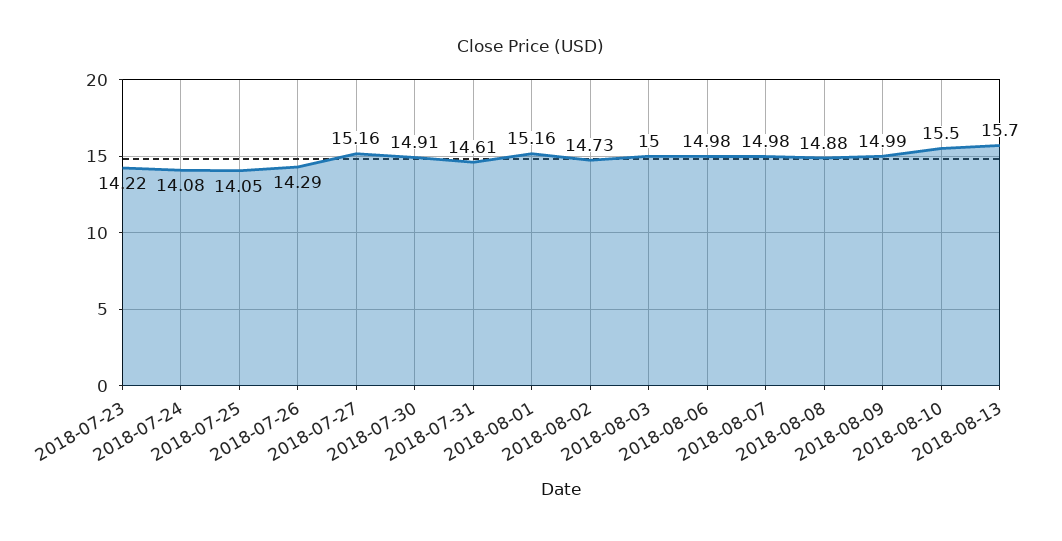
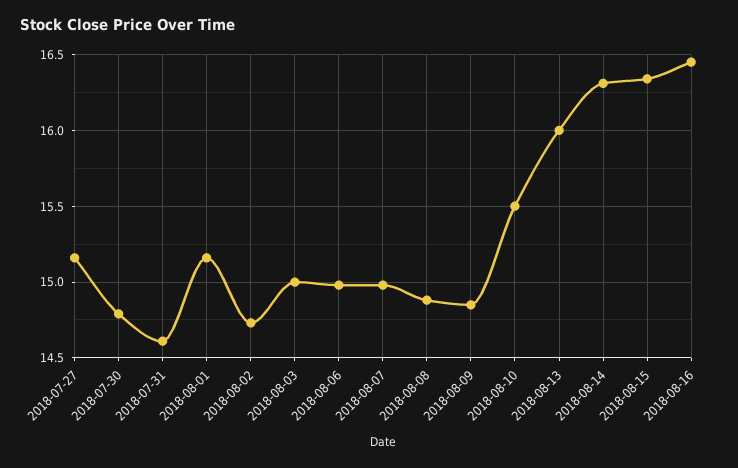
2018-07-23: 14.22 -> none
2018-07-24: 14.08 -> none
2018-07-25: 14.05 -> none
2018-07-26: 14.29 -> none
2018-07-30: 14.91 -> 14.8
2018-08-09: 14.99 -> 14.85
2018-08-13: 15.7 -> 16
2018-08-14: none -> 16.3
2018-08-15: none -> 16.35
2018-08-16: none -> 16.45

